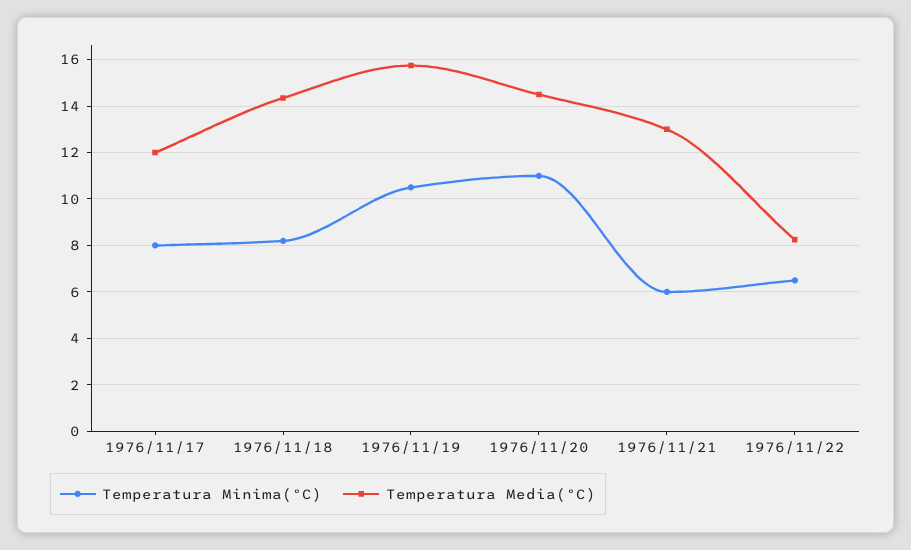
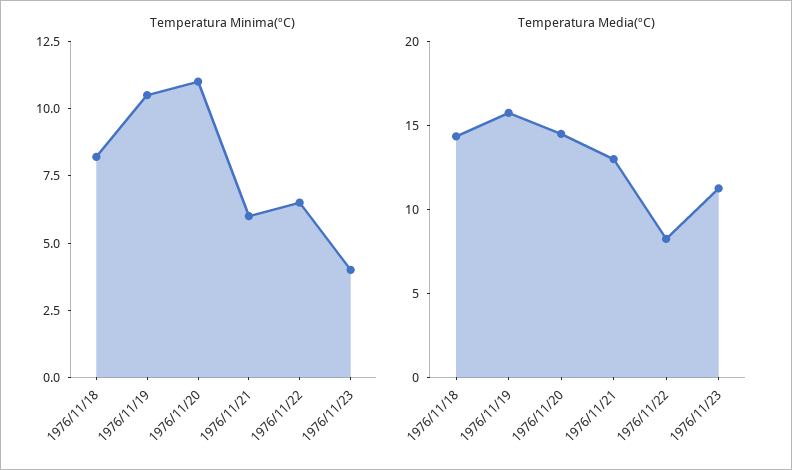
Temperatura Minima(ºC), 1976/11/17: 8 -> none
Temperatura Media(ºC), 1976/11/17: 12 -> none
Temperatura Minima(ºC), 1976/11/23: none -> 4
Temperatura Media(ºC), 1976/11/23: none -> 11

